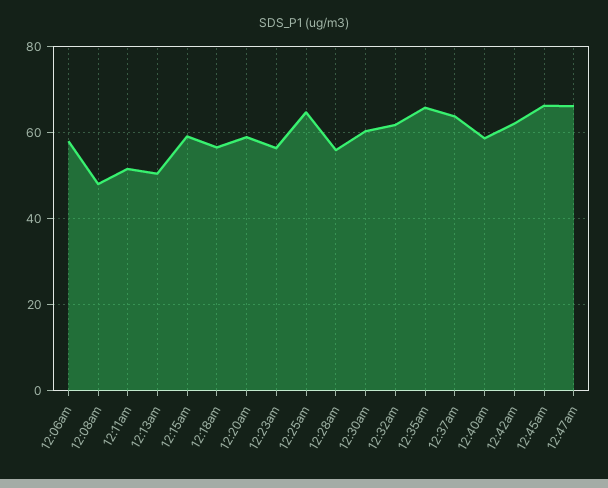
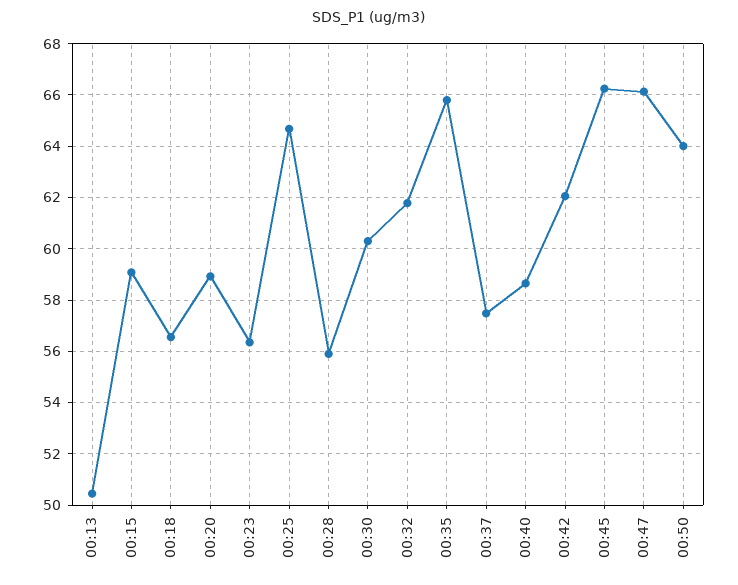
12:06am: 58 -> none
12:08am: 48 -> none
12:11am: 52 -> none
12:37am: 64 -> 57.5
00:50: none -> 64

